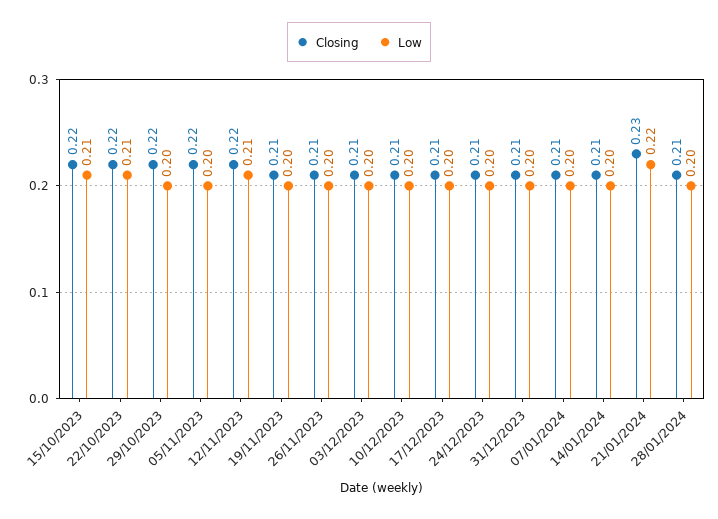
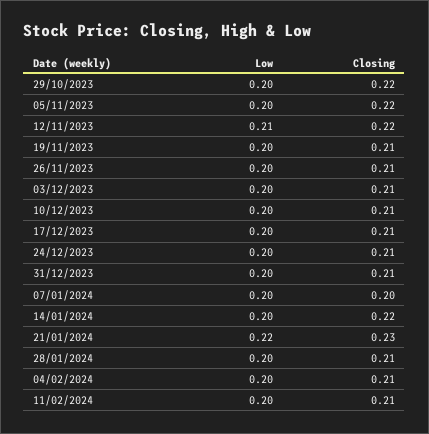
Closing, 15/10/2023: 0.22 -> none
Low, 15/10/2023: 0.21 -> none
Closing, 22/10/2023: 0.22 -> none
Low, 22/10/2023: 0.21 -> none
Closing, 07/01/2024: 0.21 -> 0.2
Closing, 14/01/2024: 0.21 -> 0.22
Low, 04/02/2024: none -> 0.2
Closing, 04/02/2024: none -> 0.21
Low, 11/02/2024: none -> 0.2
Closing, 11/02/2024: none -> 0.21

